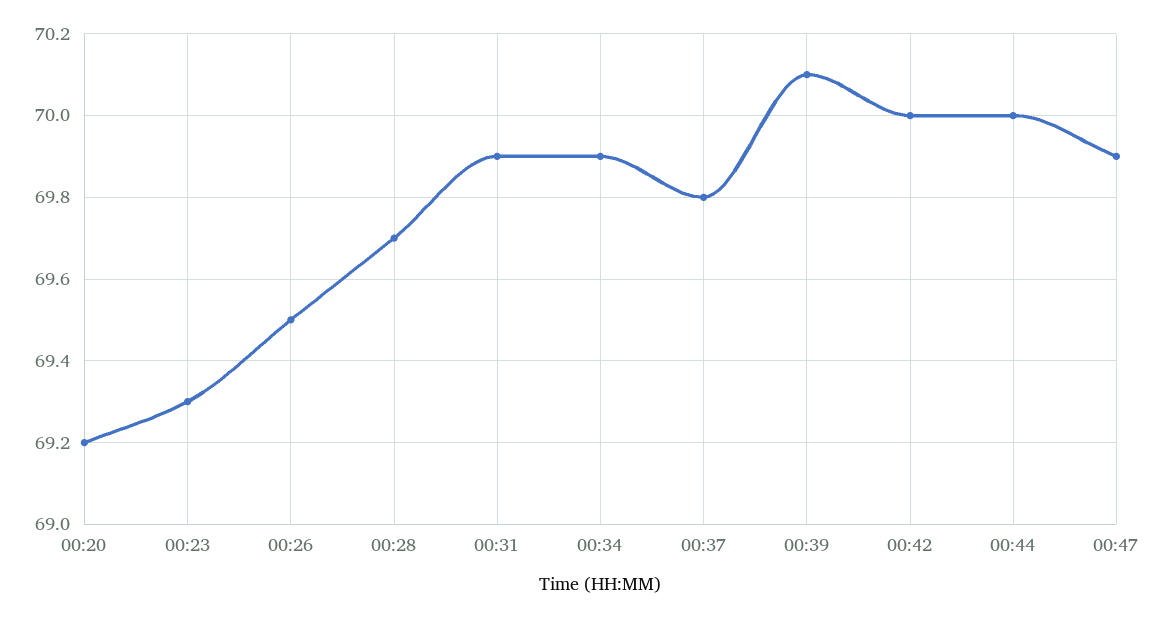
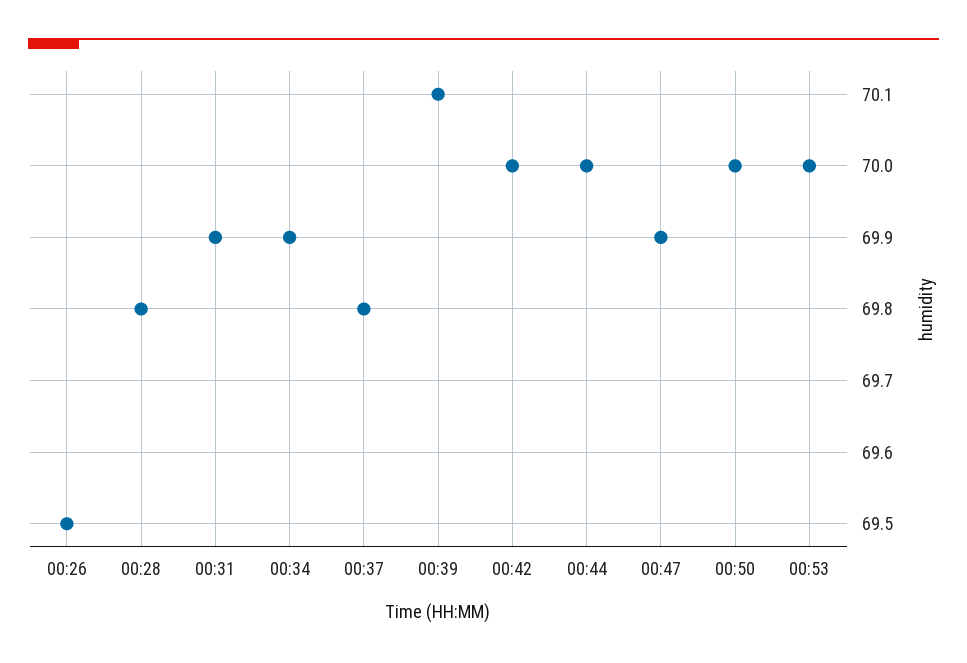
00:20: 69.2 -> none
00:23: 69.3 -> none
00:28: 69.7 -> 69.8
00:50: none -> 70
00:53: none -> 70

